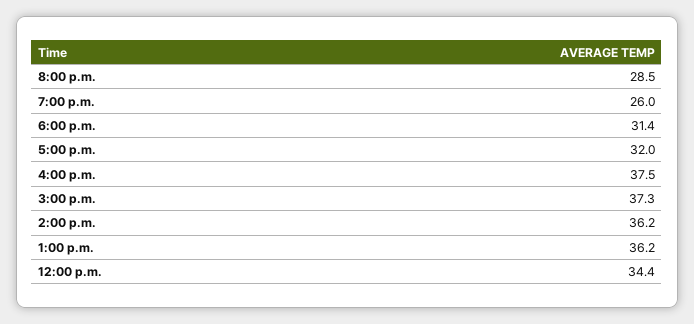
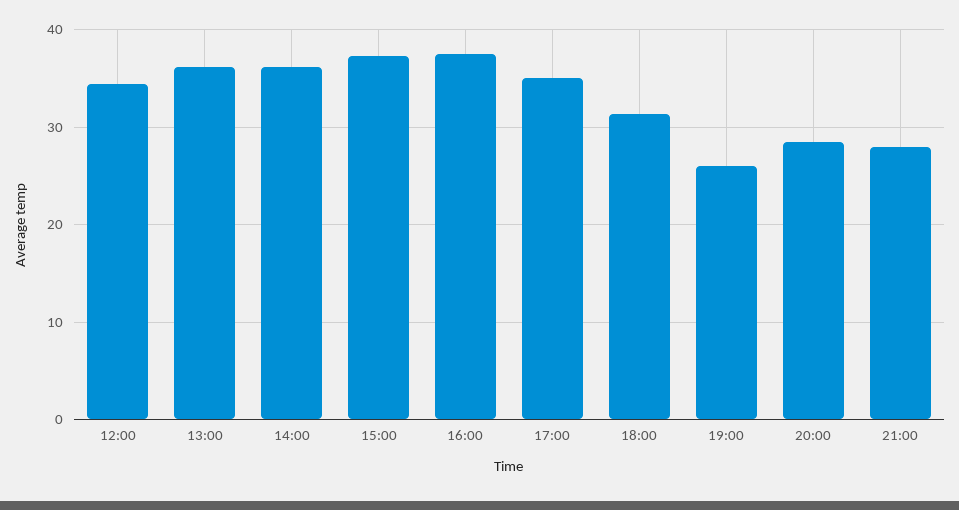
5:00 p.m.: 32 -> 35
21:00: none -> 28

